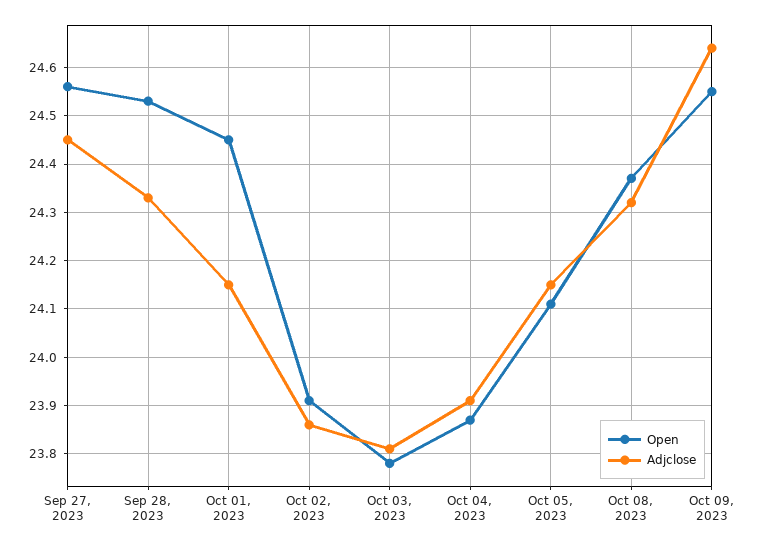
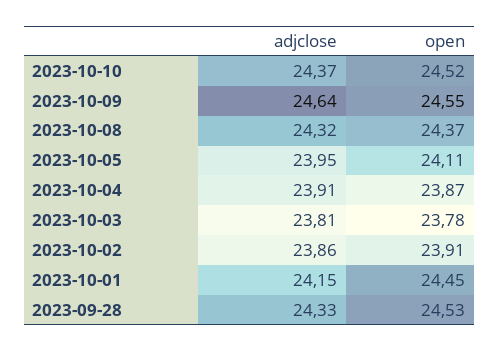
Open, Sep 27, 2023: 24.55 -> none
Adjclose, Sep 27, 2023: 24.45 -> none
Adjclose, Oct 05, 2023: 24.15 -> 23.95
Adjclose, 2023-10-10: none -> 24.37
Open, 2023-10-10: none -> 24.52

